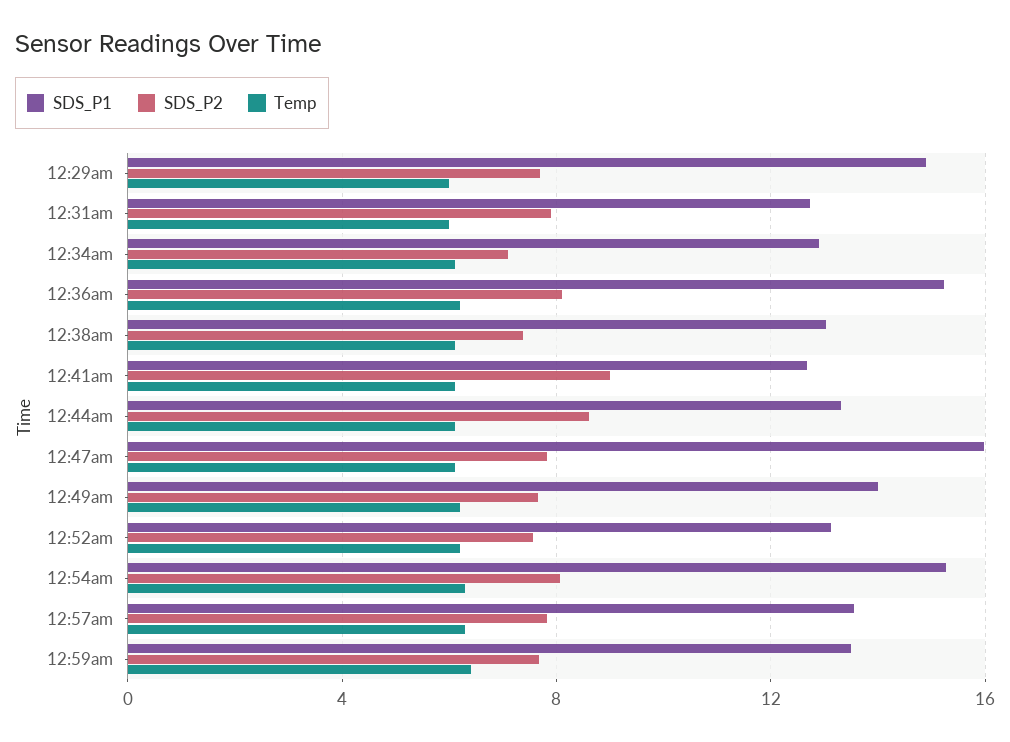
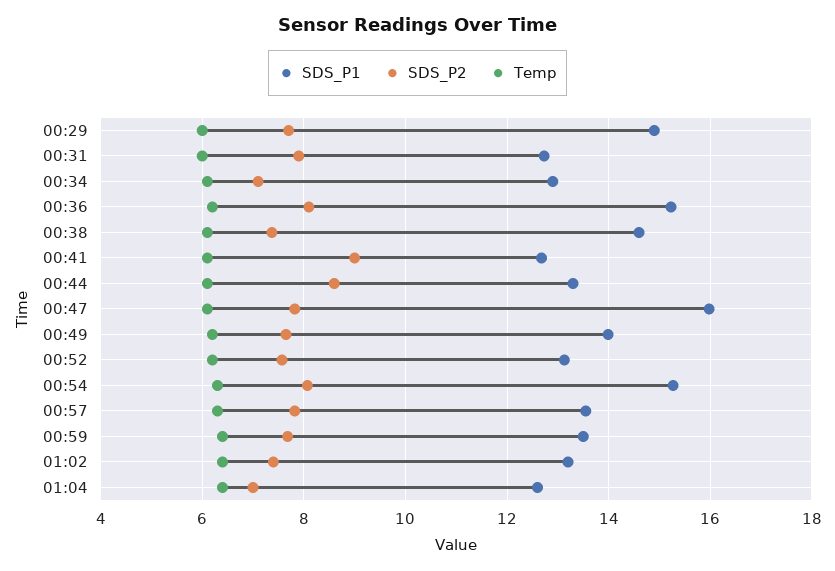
SDS_P1, 12:38am: 13 -> 14.6
SDS_P1, 01:02: none -> 13.2
SDS_P2, 01:02: none -> 7.4
Temp, 01:02: none -> 6.4
SDS_P1, 01:04: none -> 12.6
SDS_P2, 01:04: none -> 7
Temp, 01:04: none -> 6.4

